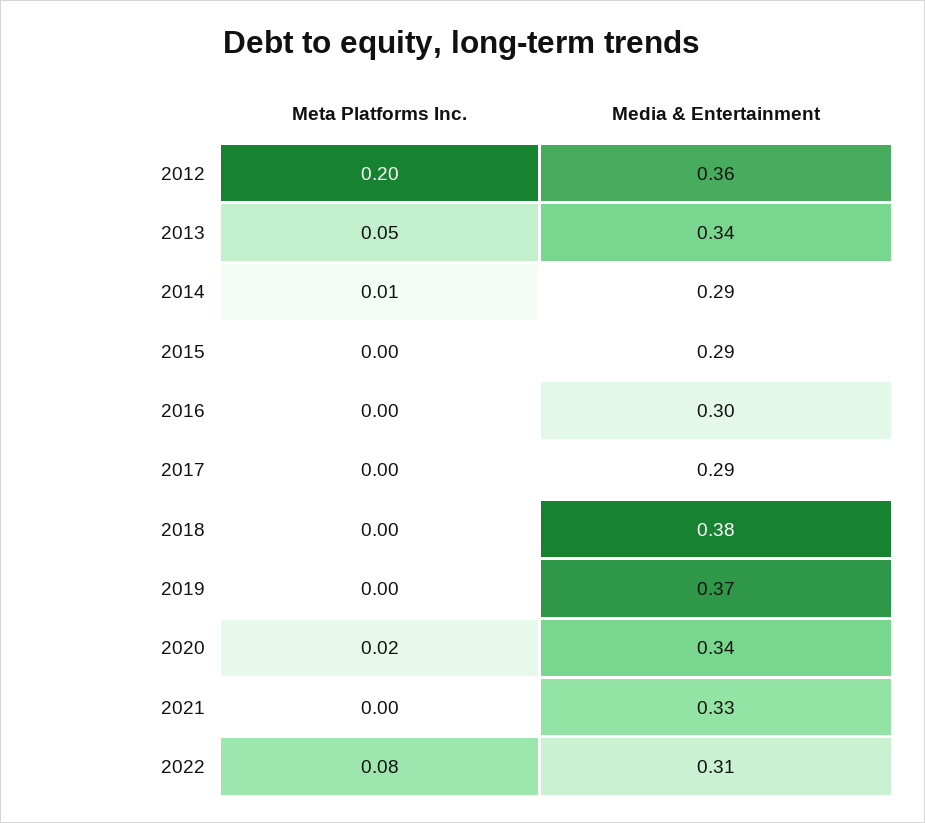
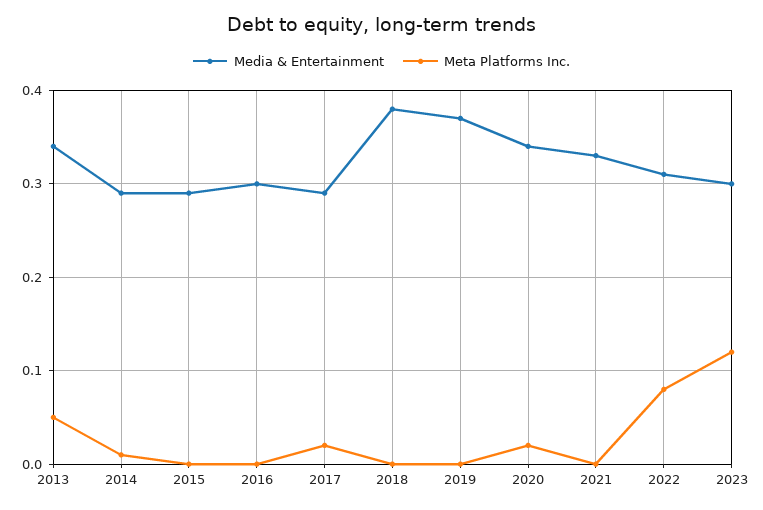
Meta Platforms Inc., 2012: 0.2 -> none
Media & Entertainment, 2012: 0.36 -> none
Meta Platforms Inc., 2017: 0 -> 0.02
Media & Entertainment, 2023: none -> 0.3
Meta Platforms Inc., 2023: none -> 0.12

